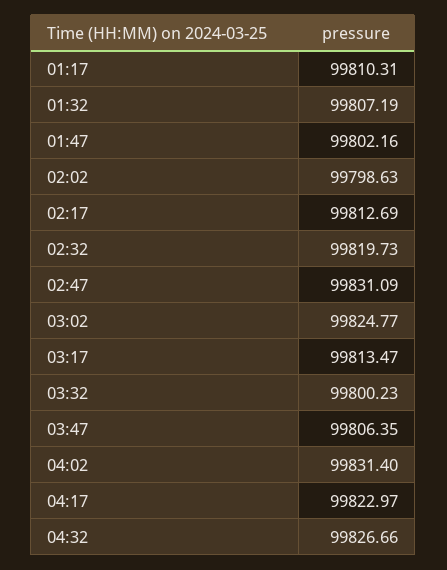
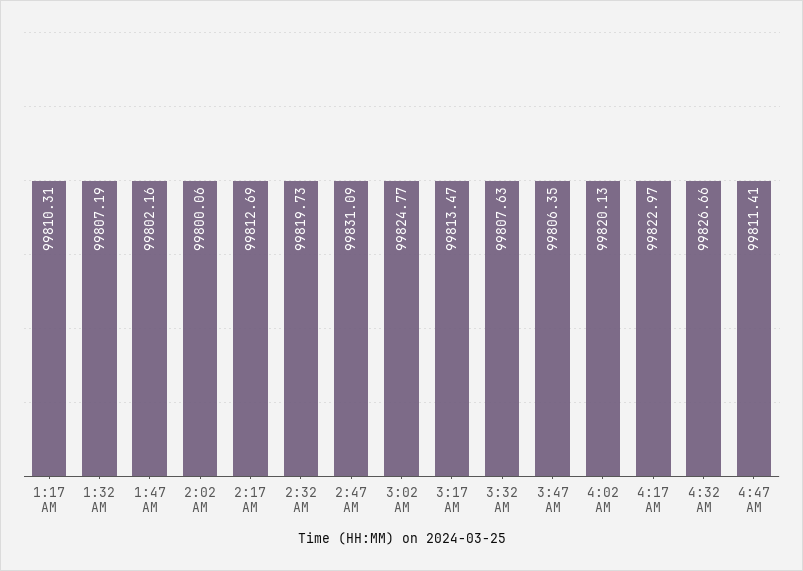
02:02: 99798.63 -> 99800.06
03:32: 99800.23 -> 99807.63
04:02: 99831.4 -> 99820.13
4:47 AM: none -> 99811.41

